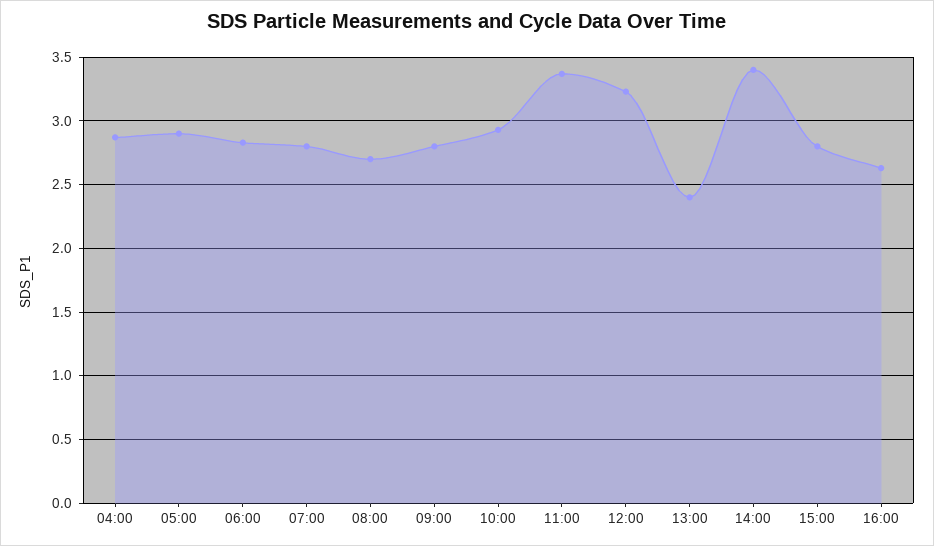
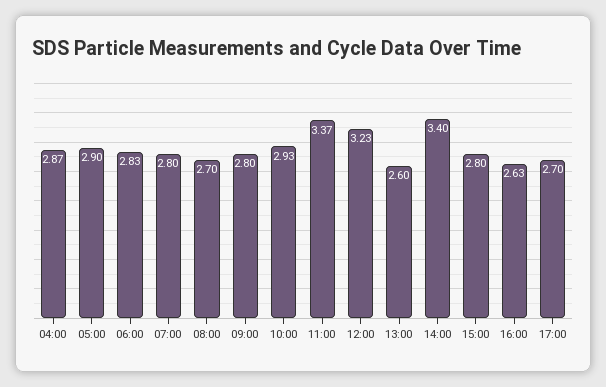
13:00: 2.4 -> 2.6
17:00: none -> 2.7

